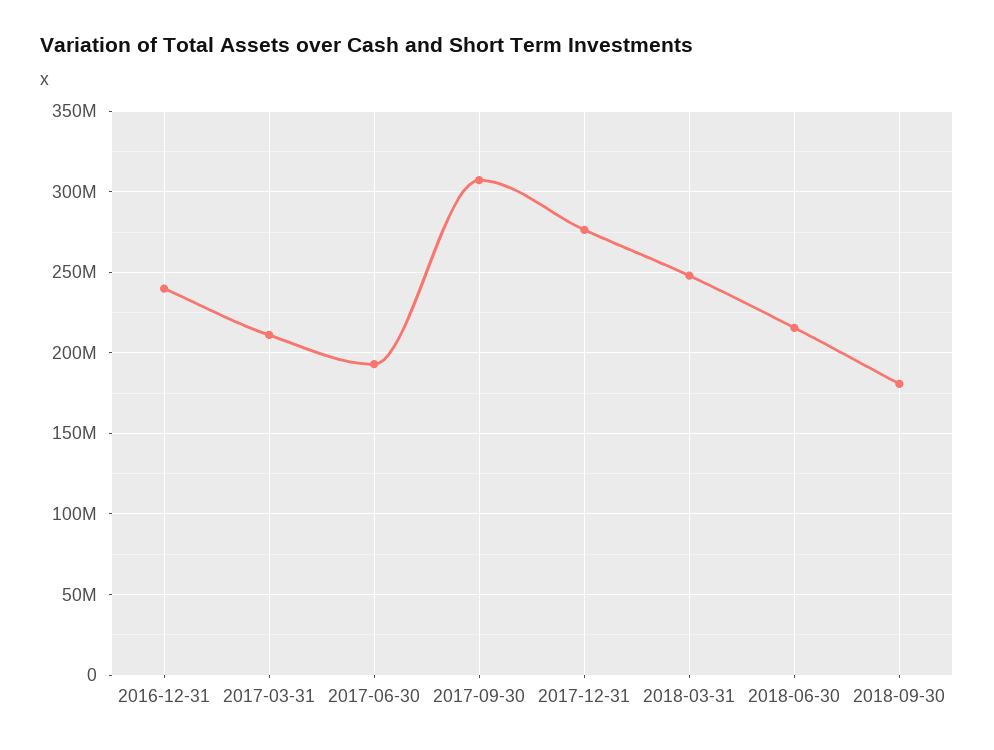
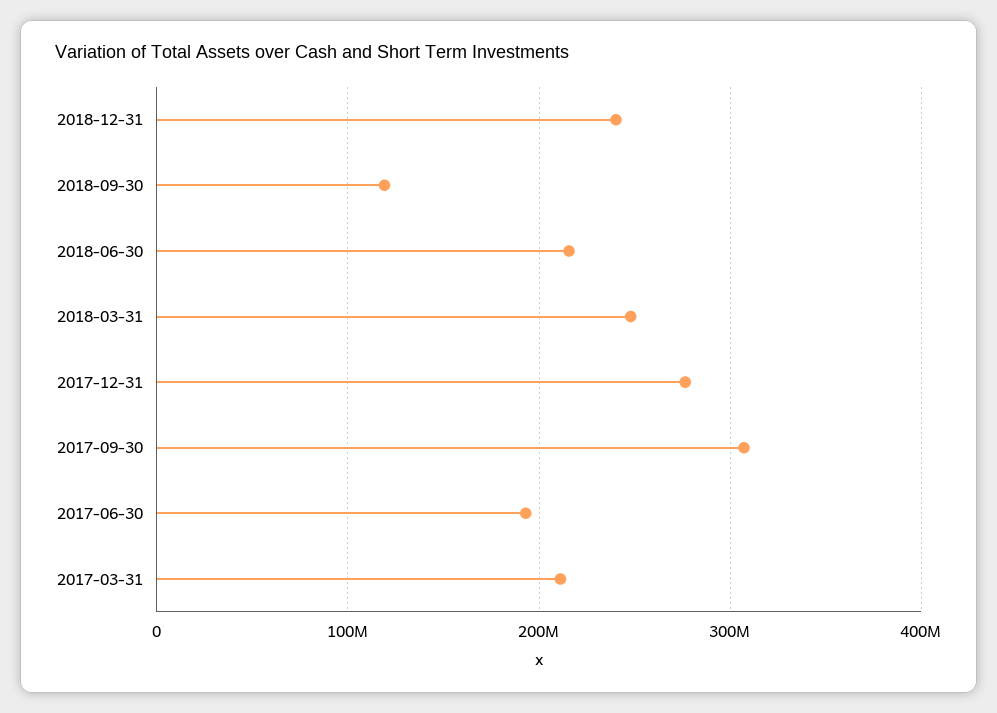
2016-12-31: 240000000 -> none
2018-09-30: 180000000 -> 120000000
2018-12-31: none -> 240000000

